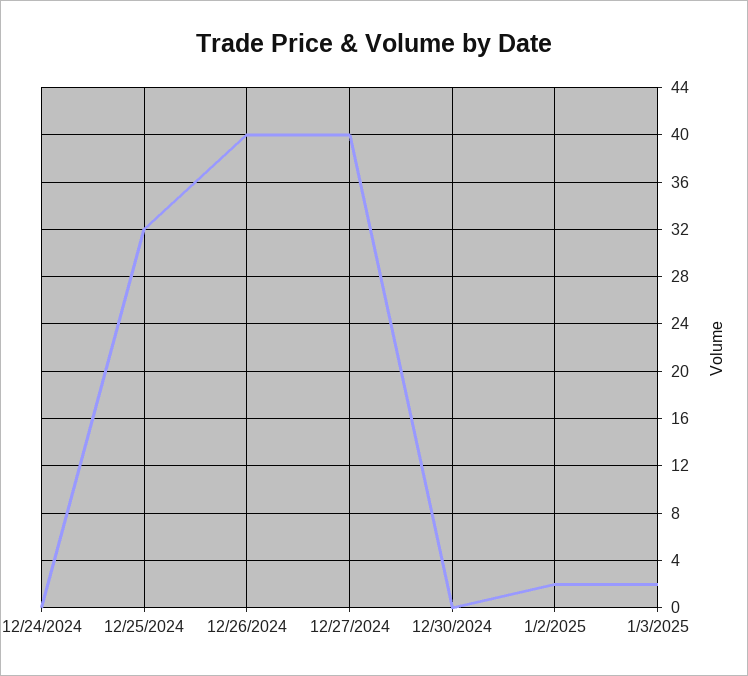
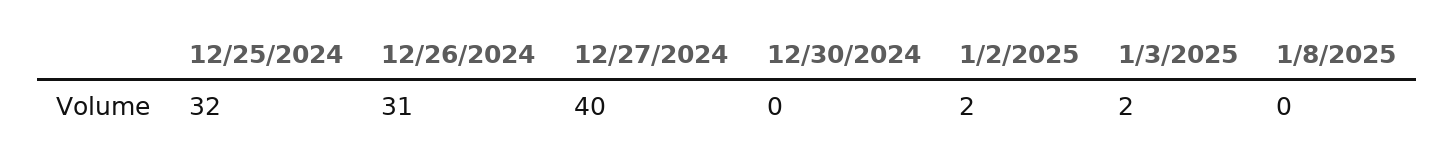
12/24/2024: 0 -> none
12/26/2024: 40 -> 31
1/8/2025: none -> 0

